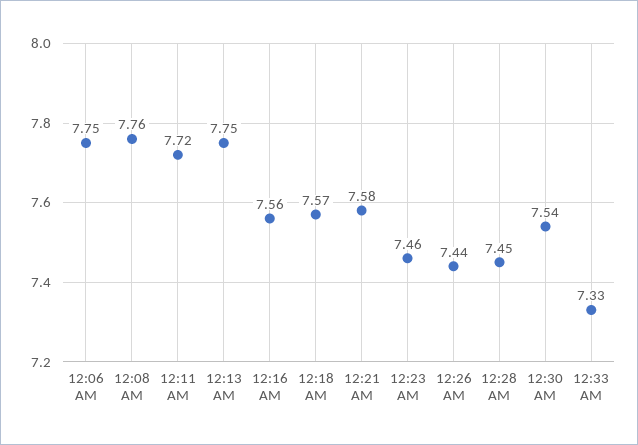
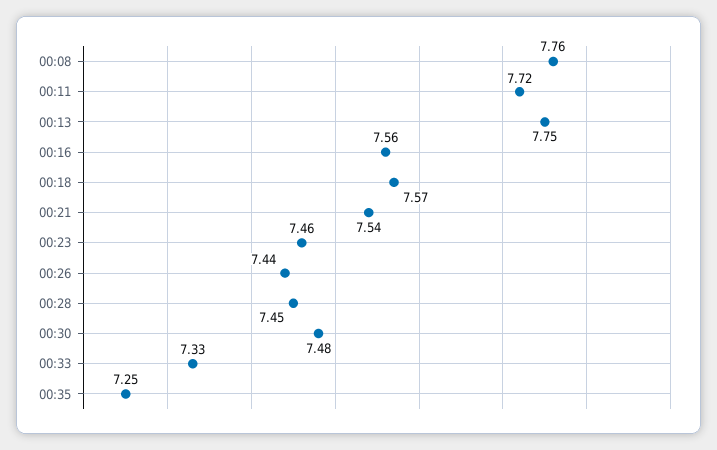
12:06 AM: 7.75 -> none
12:21 AM: 7.58 -> 7.54
12:30 AM: 7.54 -> 7.48
00:35: none -> 7.25

